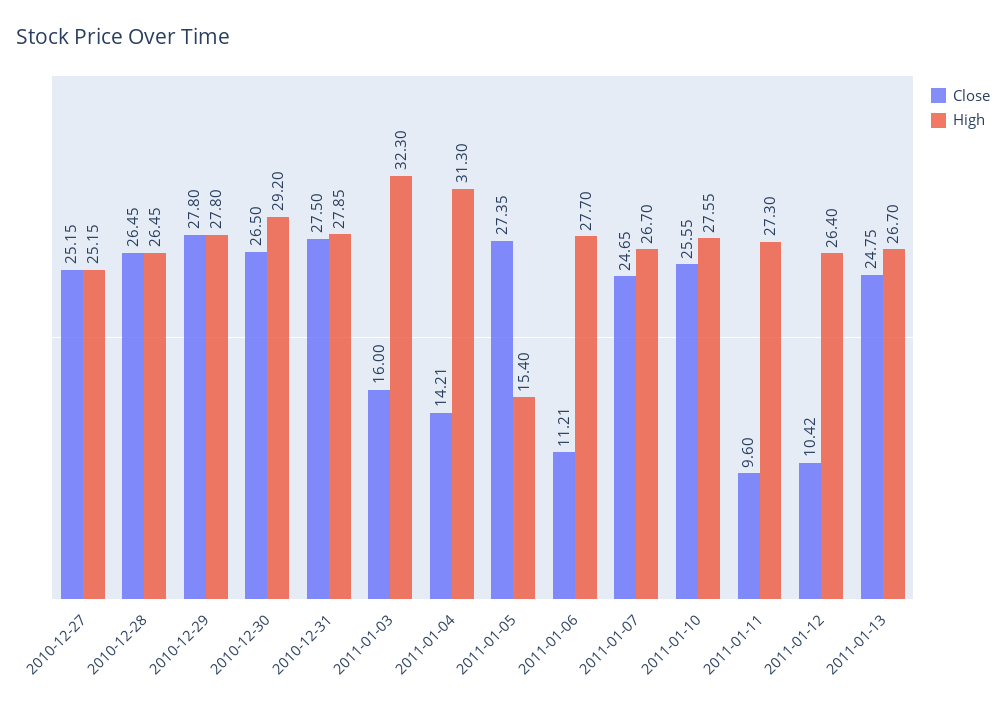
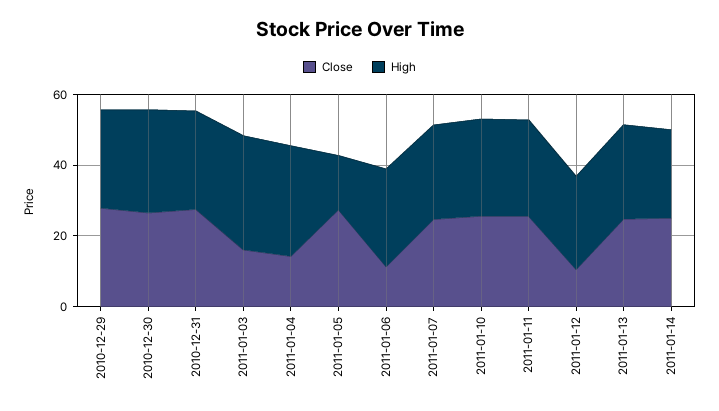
Close, 2010-12-27: 25.15 -> none
High, 2010-12-27: 25.15 -> none
Close, 2010-12-28: 26.45 -> none
High, 2010-12-28: 26.45 -> none
Close, 2011-01-11: 9.6 -> 25
Close, 2011-01-14: none -> 25
High, 2011-01-14: none -> 25

